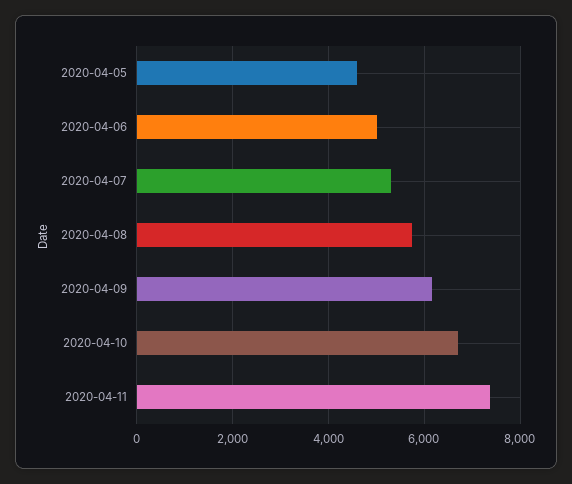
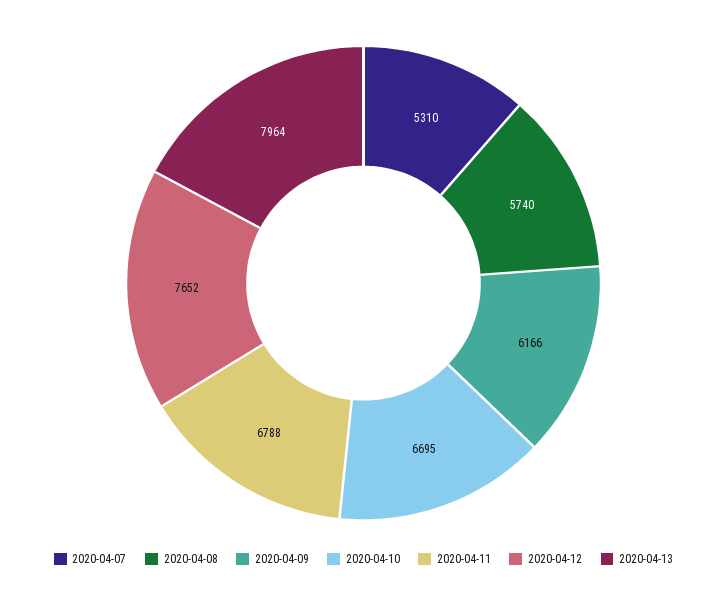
2020-04-05: 4600 -> none
2020-04-06: 5000 -> none
2020-04-11: 7400 -> 6788
2020-04-12: none -> 7652
2020-04-13: none -> 7964

